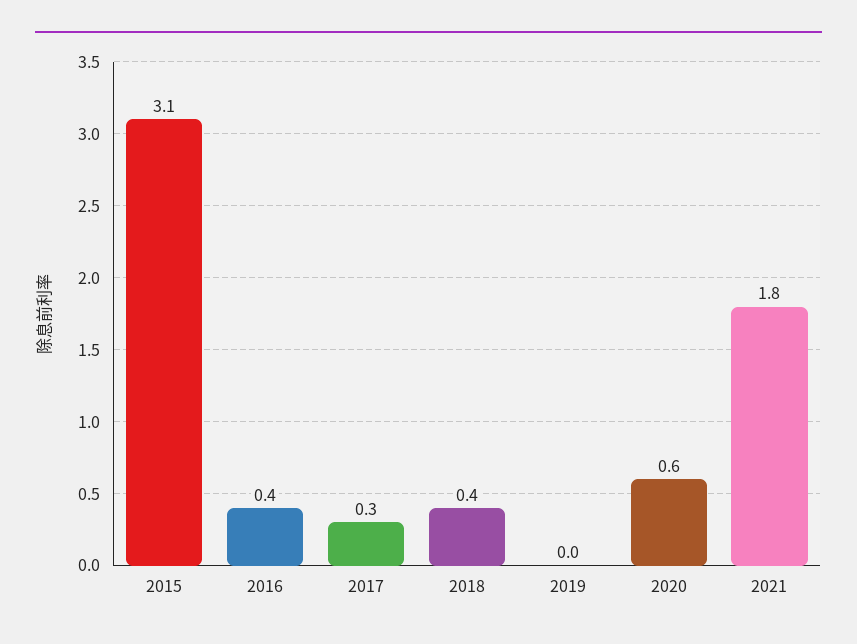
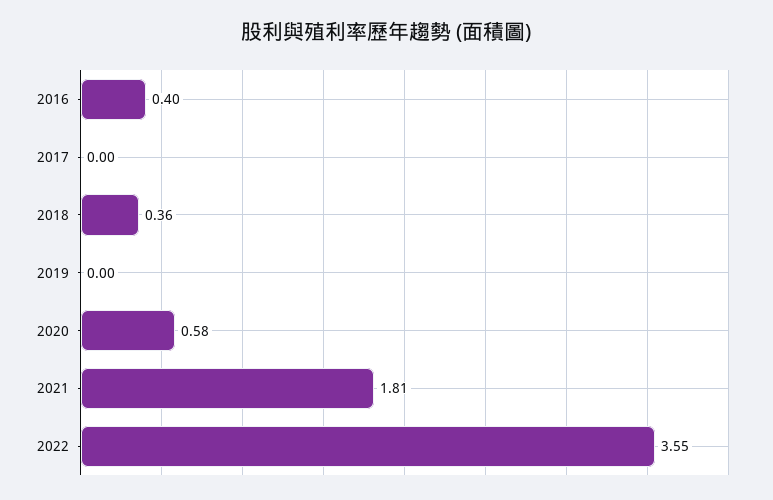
2015: 3.1 -> none
2017: 0.3 -> 0
2022: none -> 3.55

